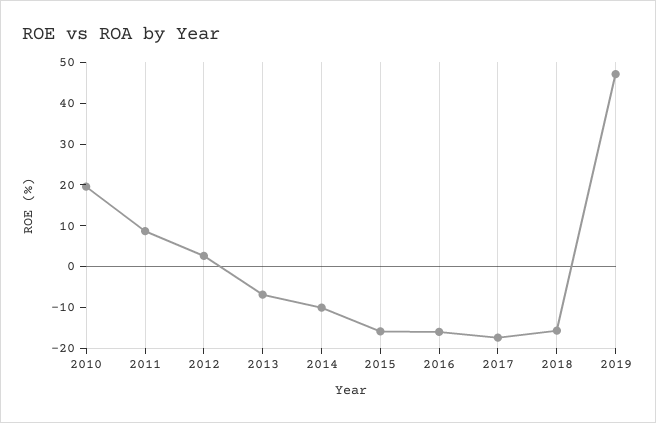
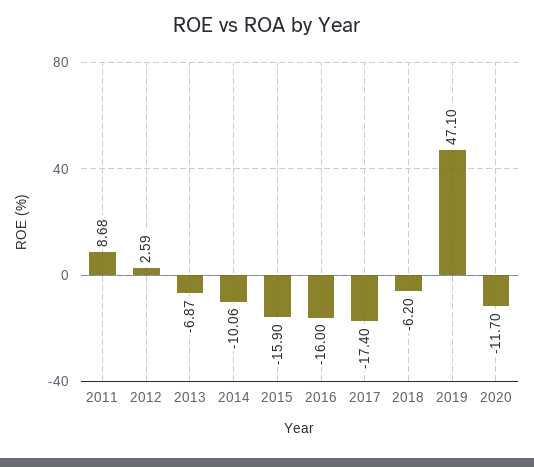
2010: 20 -> none
2018: -16 -> -6.2
2020: none -> -11.7

